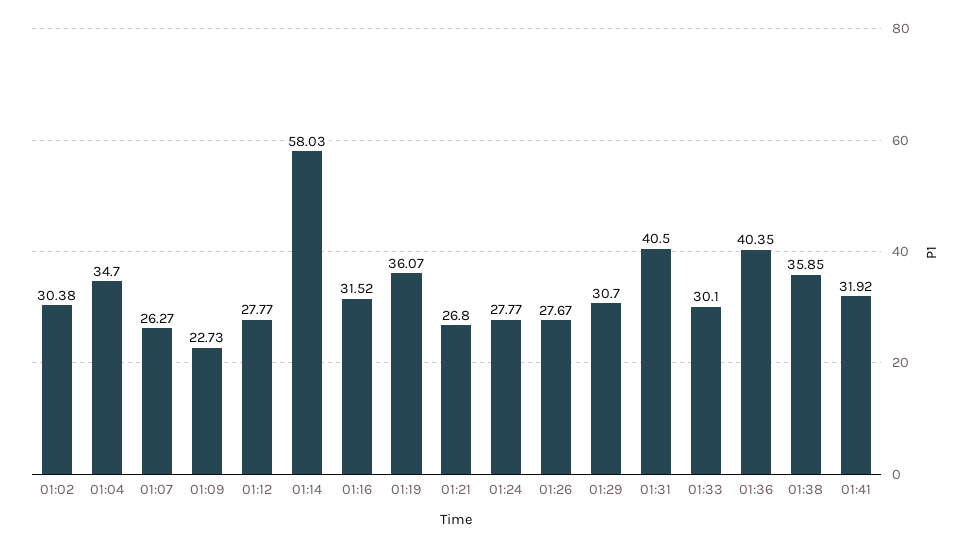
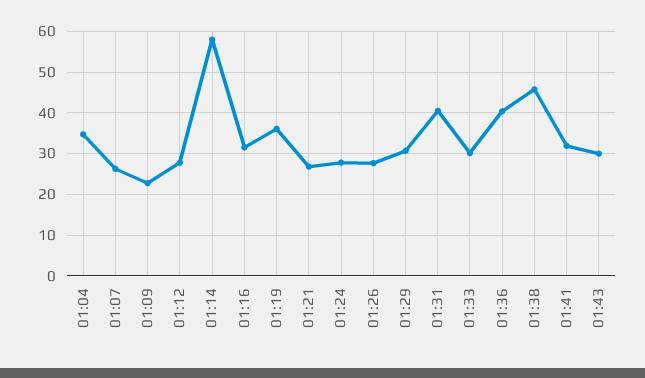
01:02: 30.38 -> none
01:38: 35.85 -> 46
01:43: none -> 30

